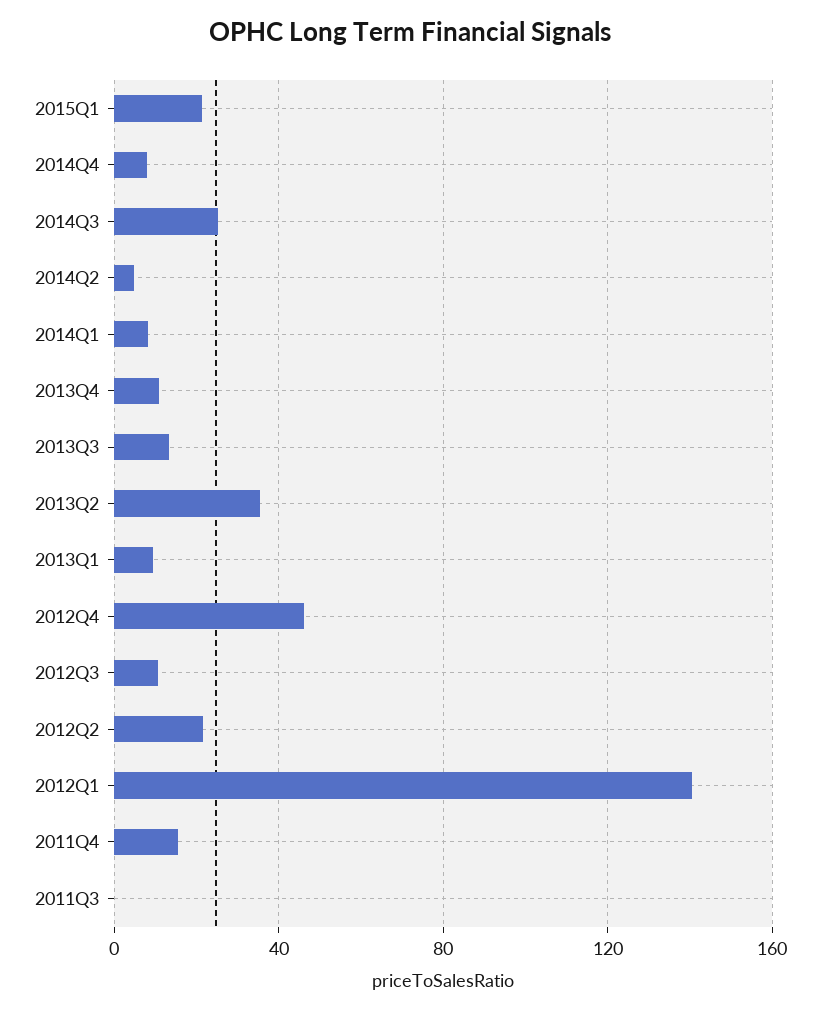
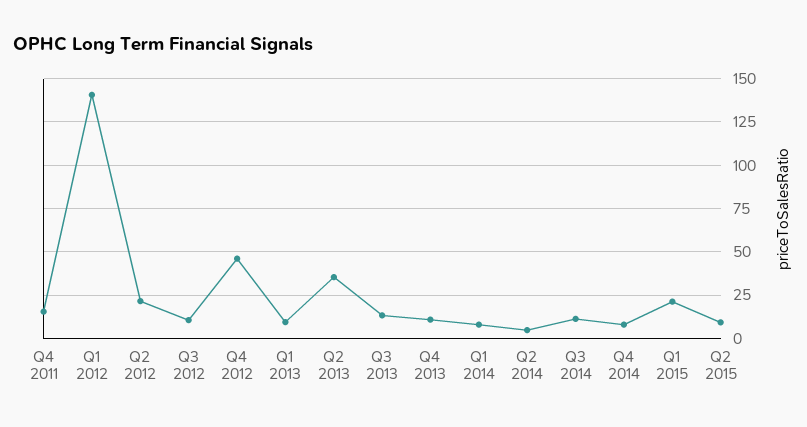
2014Q3: 25 -> 10
2011Q3: 0 -> none
Q2 2015: none -> 10

